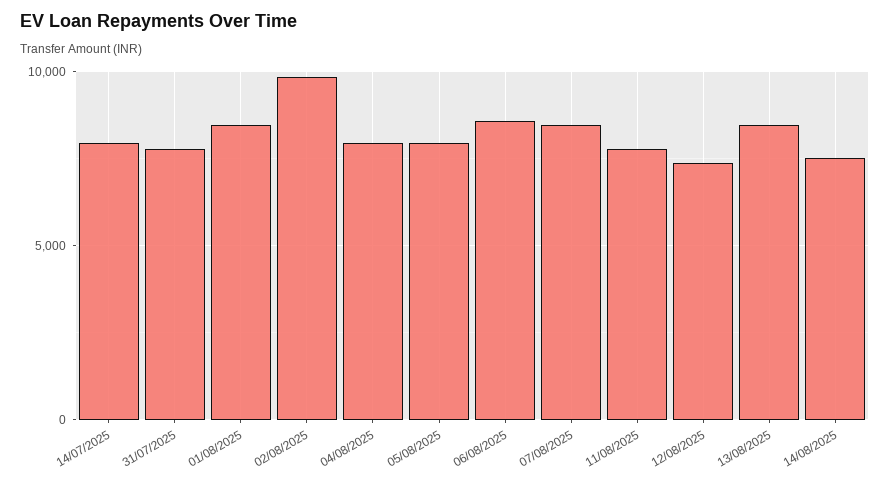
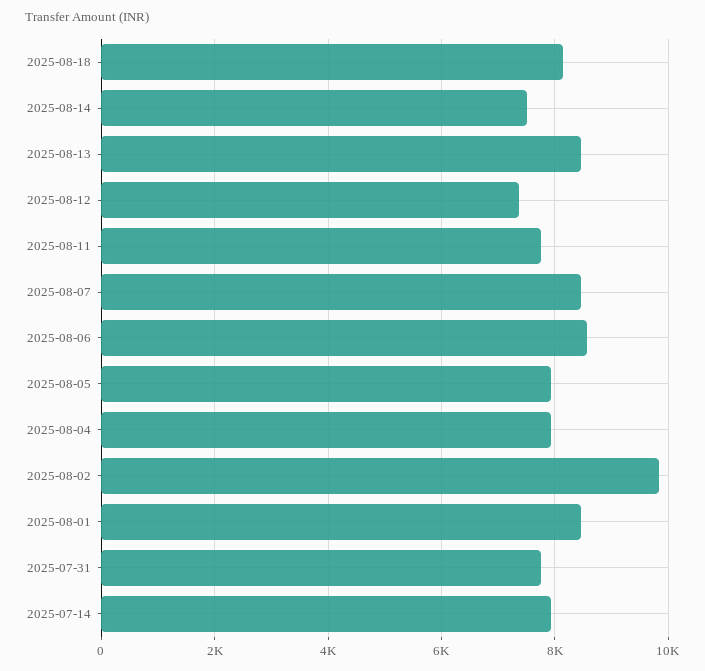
2025-08-18: none -> 8200

